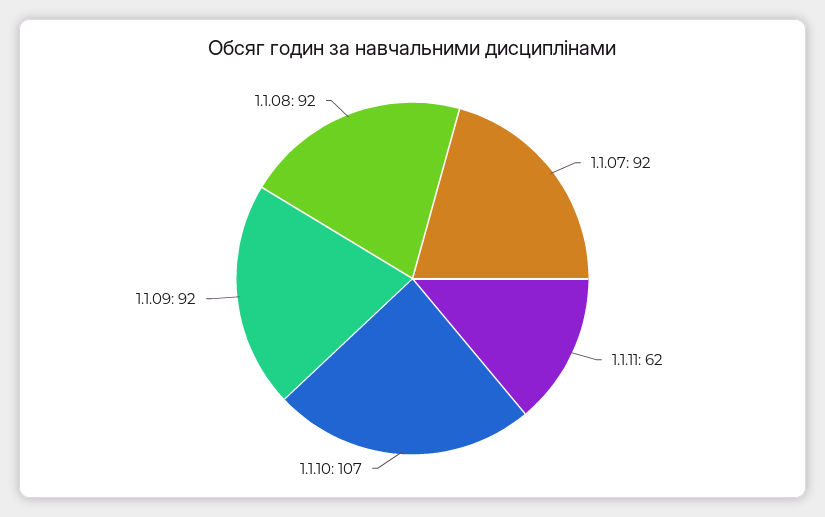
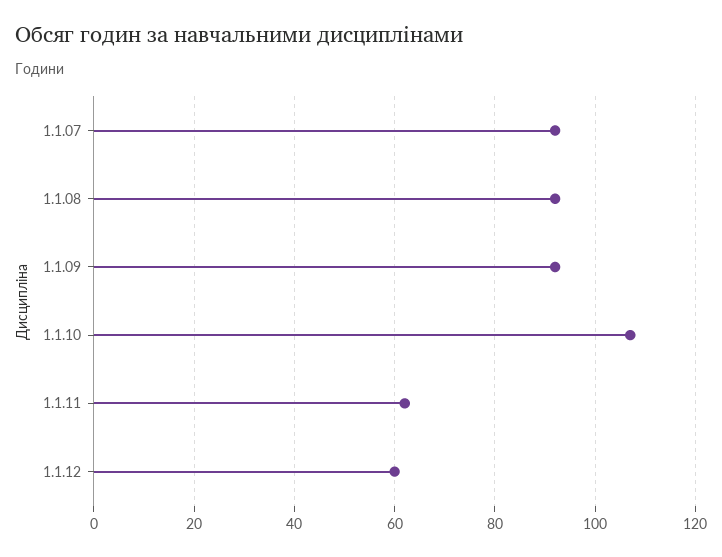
1.1.12: none -> 60

